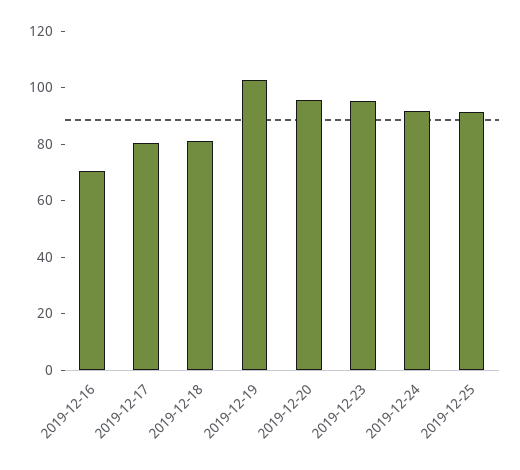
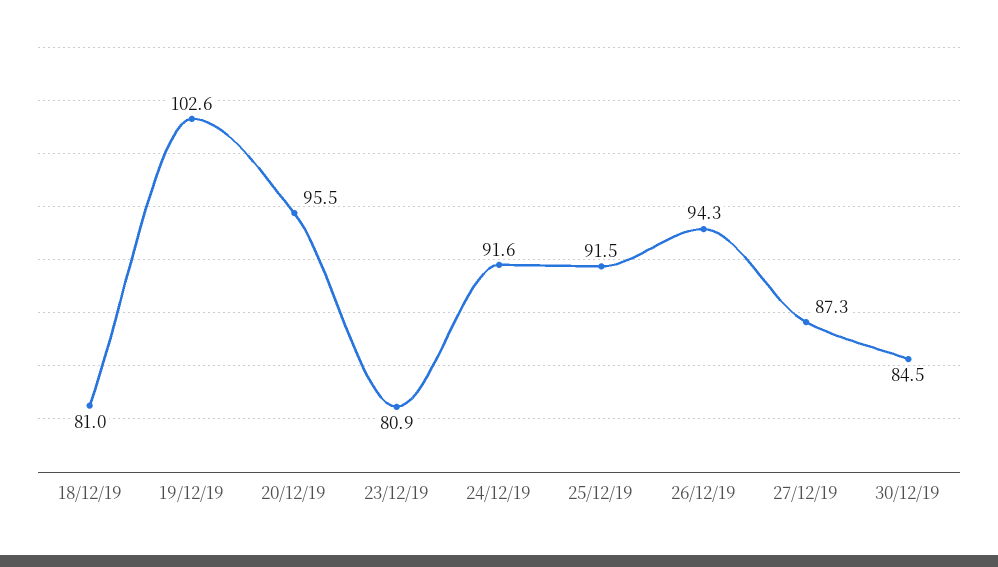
2019-12-16: 70 -> none
2019-12-17: 80 -> none
2019-12-23: 95 -> 80.9
26/12/19: none -> 94.3
27/12/19: none -> 87.3
30/12/19: none -> 84.5

